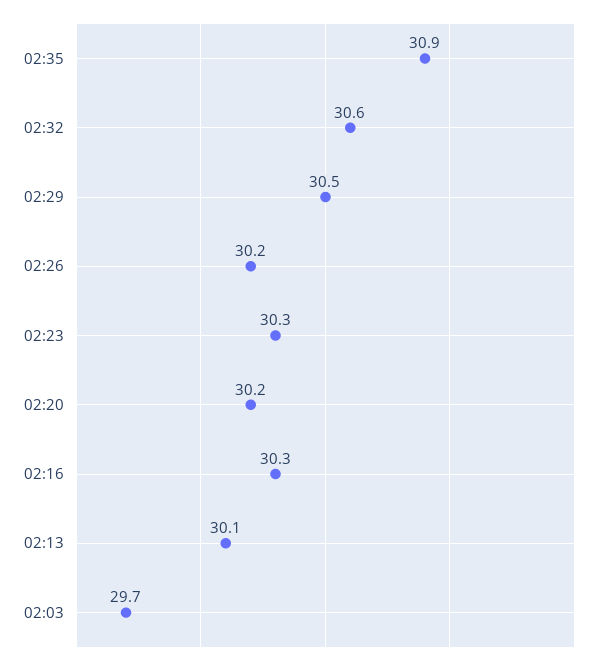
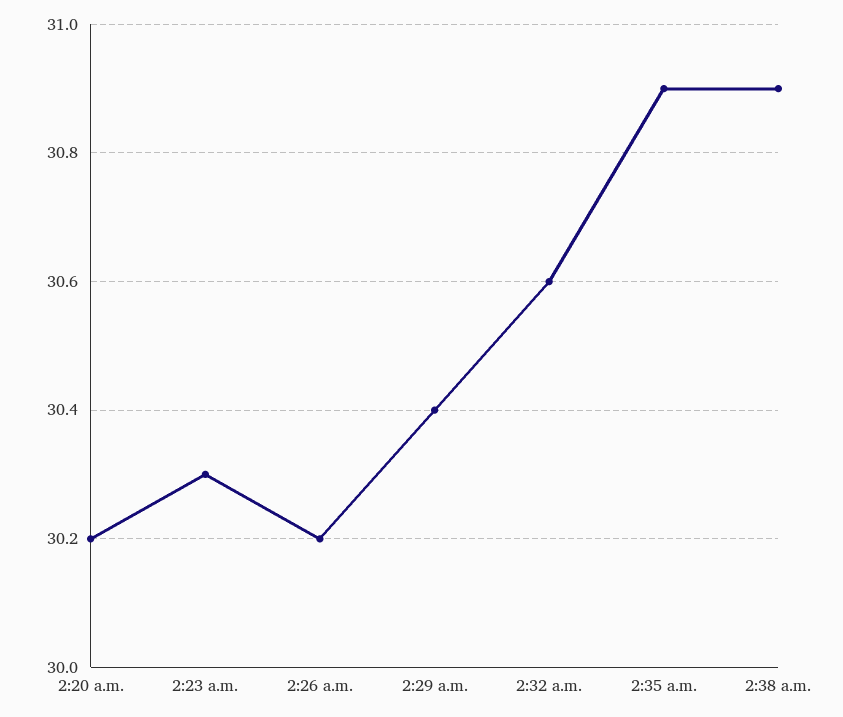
02:29: 30.5 -> 30.4
02:16: 30.3 -> none
02:13: 30.1 -> none
02:03: 29.7 -> none
2:38 a.m.: none -> 30.9

